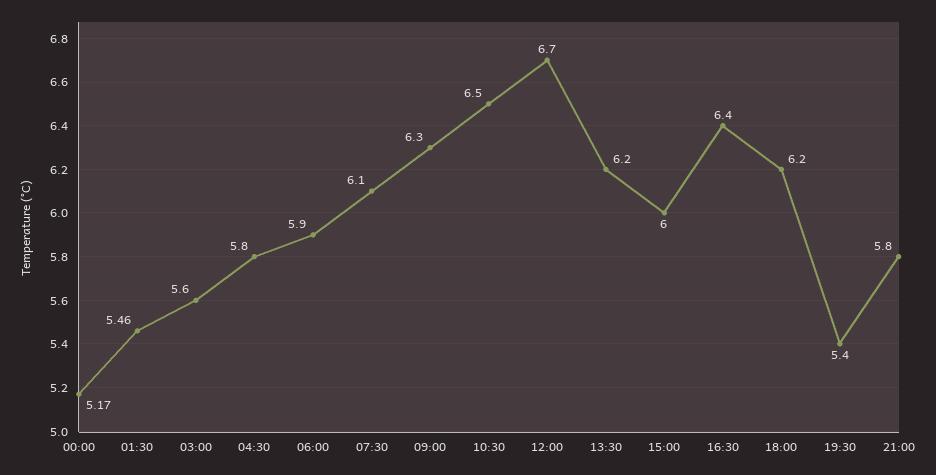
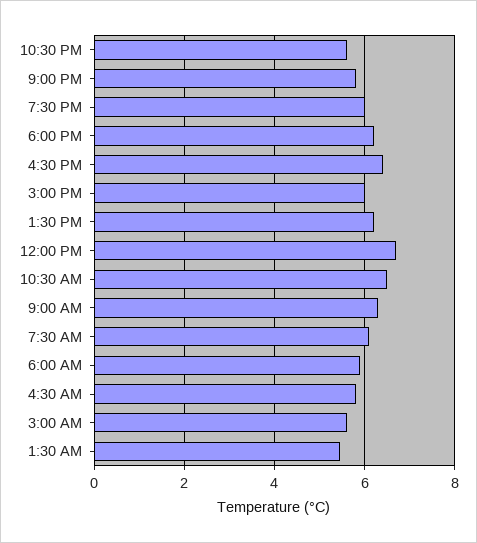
00:00: 5.17 -> none
19:30: 5.4 -> 6
10:30 PM: none -> 5.6

